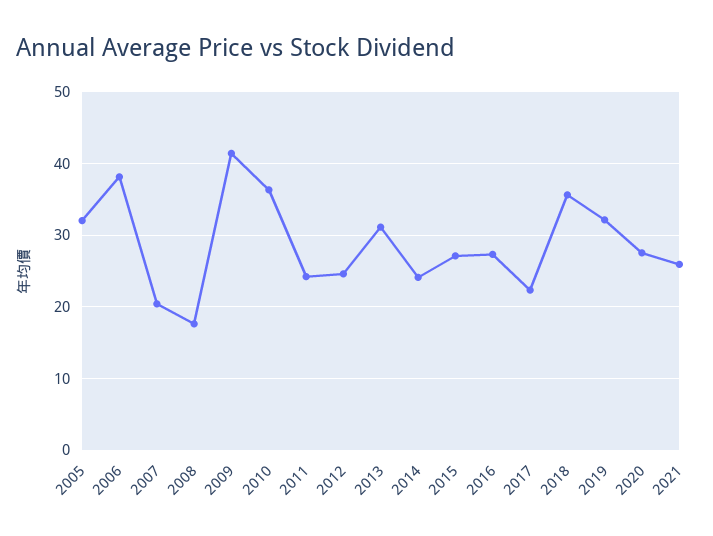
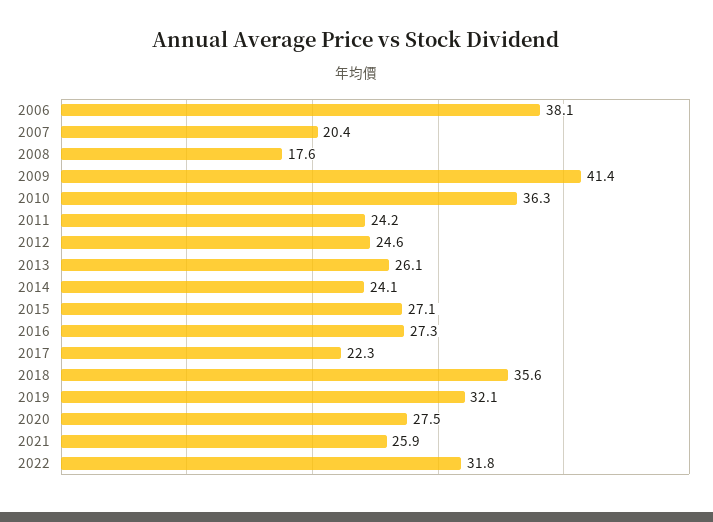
2005: 32 -> none
2013: 31 -> 26.1
2022: none -> 31.8

